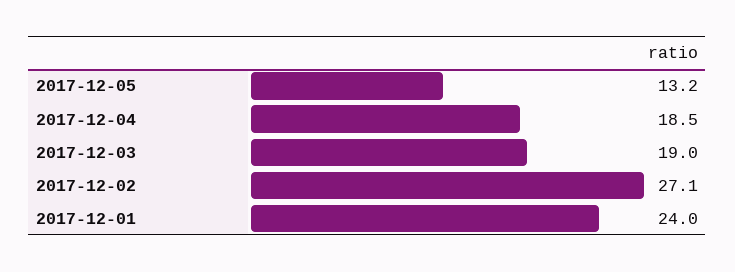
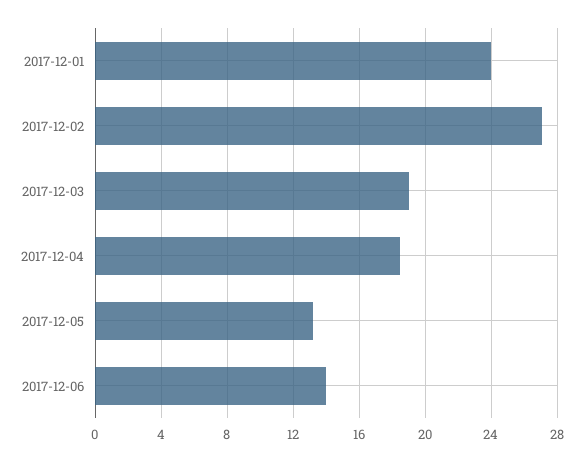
2017-12-06: none -> 14

